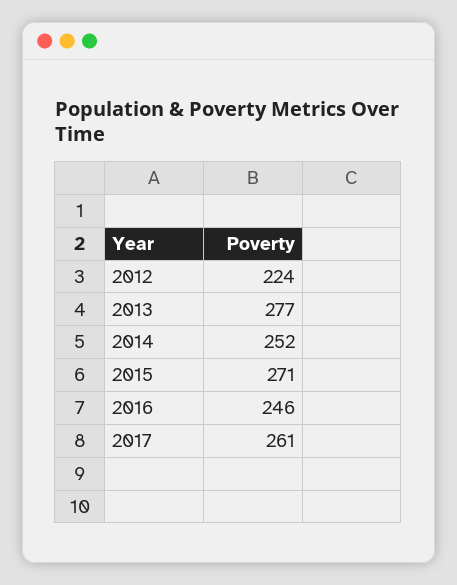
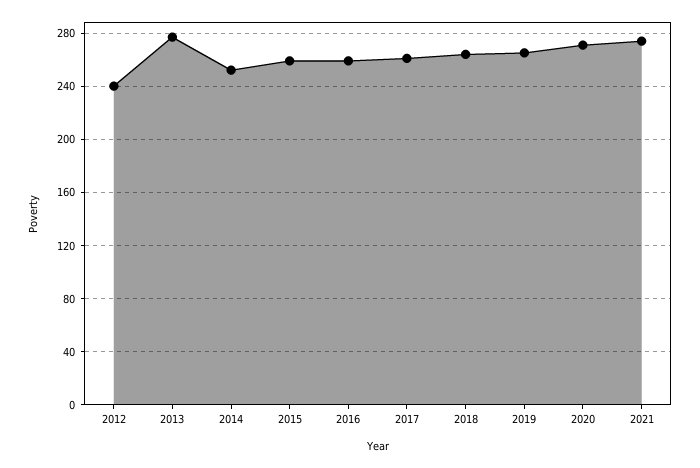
2012: 224 -> 240
2015: 271 -> 260
2016: 246 -> 260
2018: none -> 265
2019: none -> 265
2020: none -> 270
2021: none -> 275

